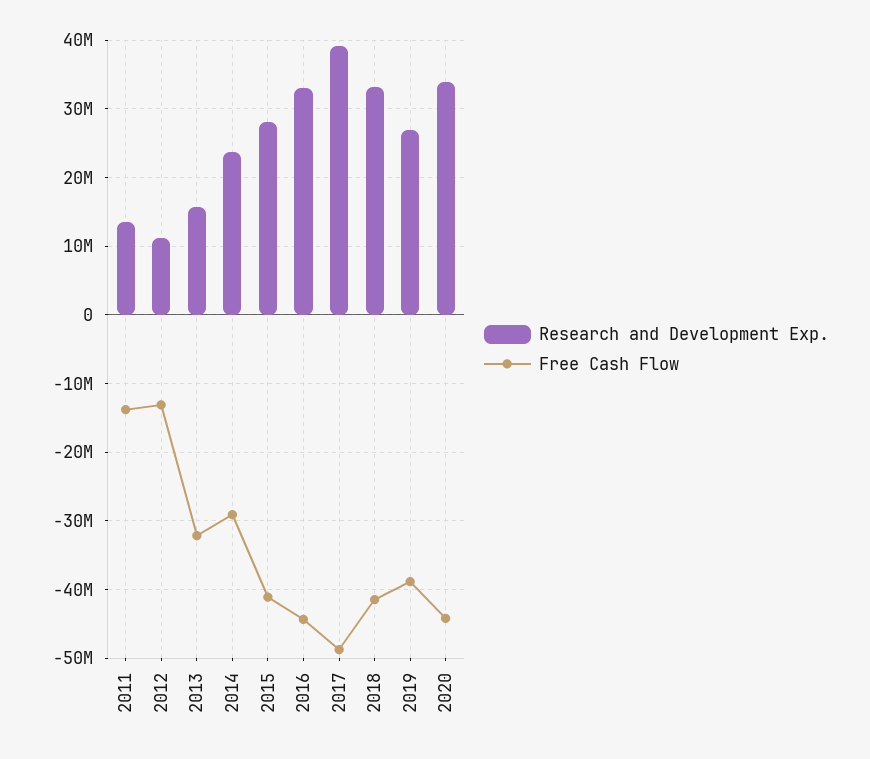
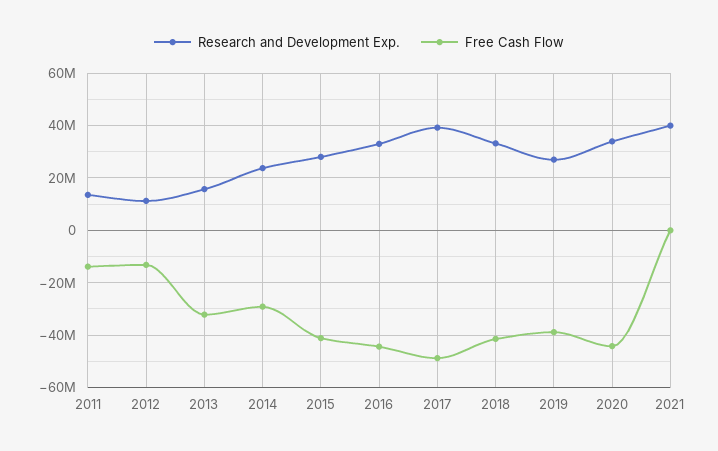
Research and Development Exp., 2021: none -> 40000000
Free Cash Flow, 2021: none -> 0

